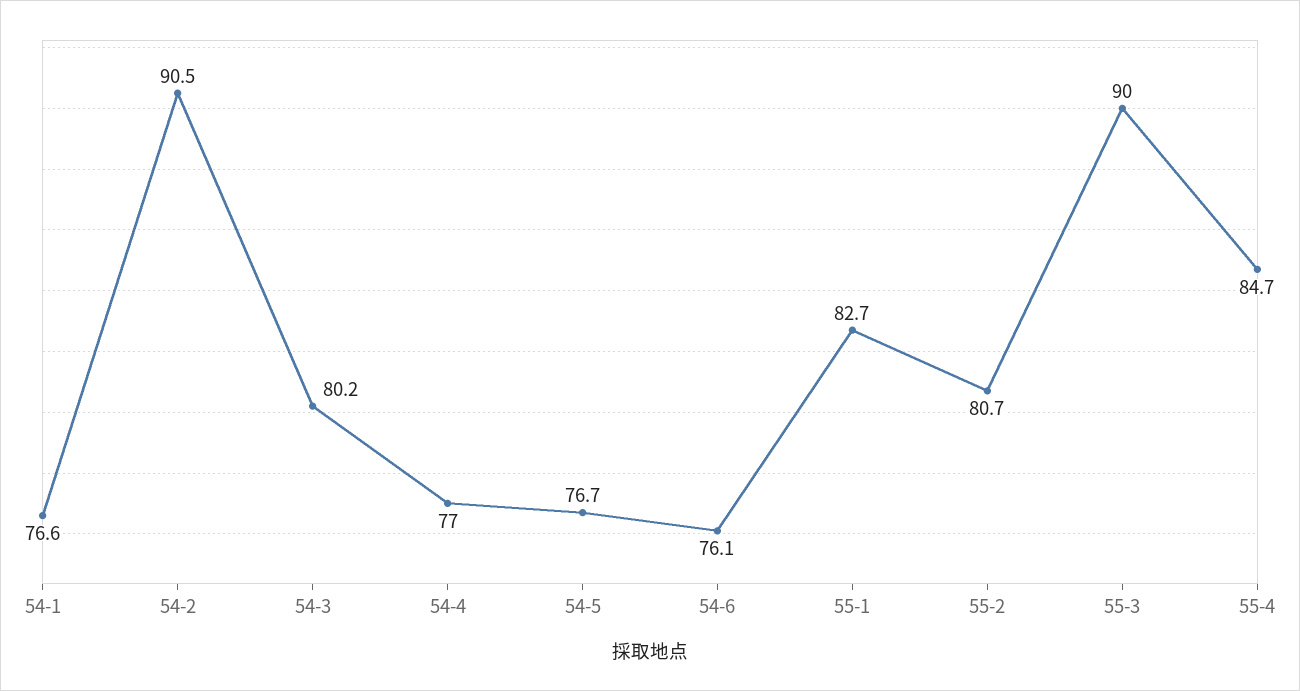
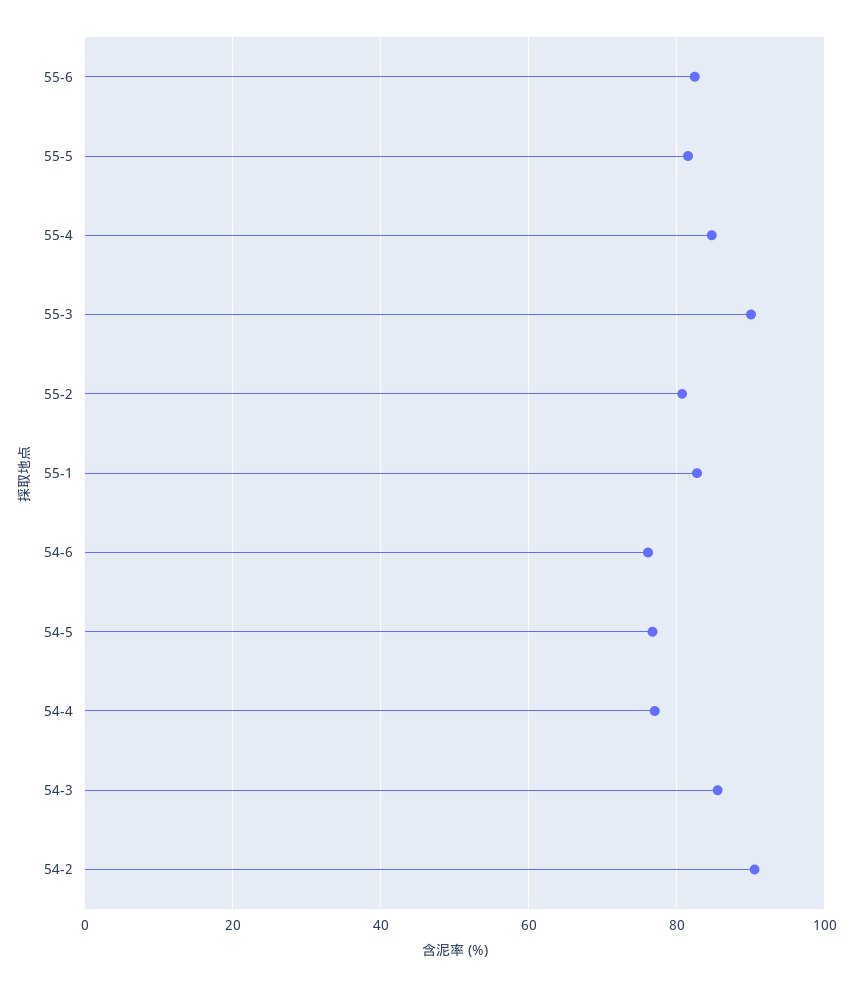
54-1: 76.6 -> none
54-3: 80.2 -> 86
55-6: none -> 82
55-5: none -> 82

